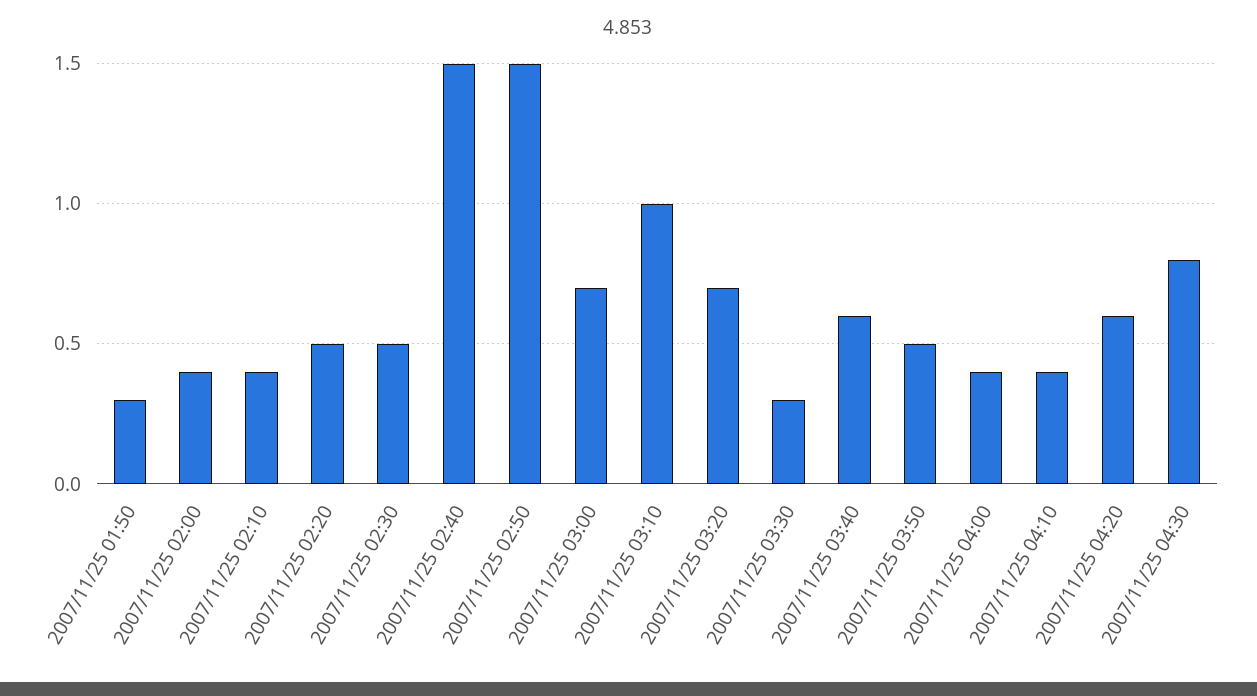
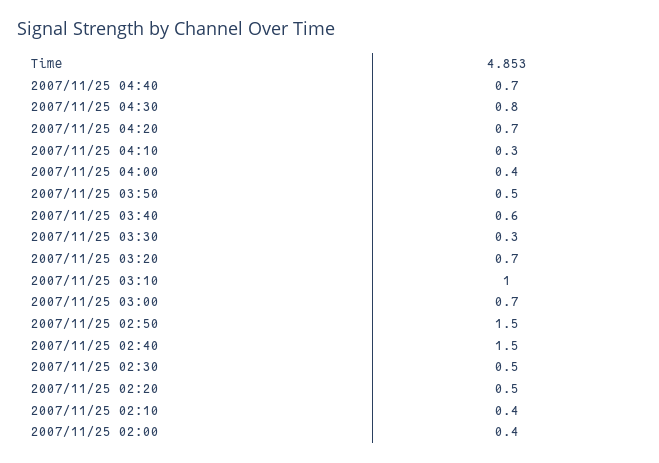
2007/11/25 01:50: 0.3 -> none
2007/11/25 04:10: 0.4 -> 0.3
2007/11/25 04:20: 0.6 -> 0.7
2007/11/25 04:40: none -> 0.7

